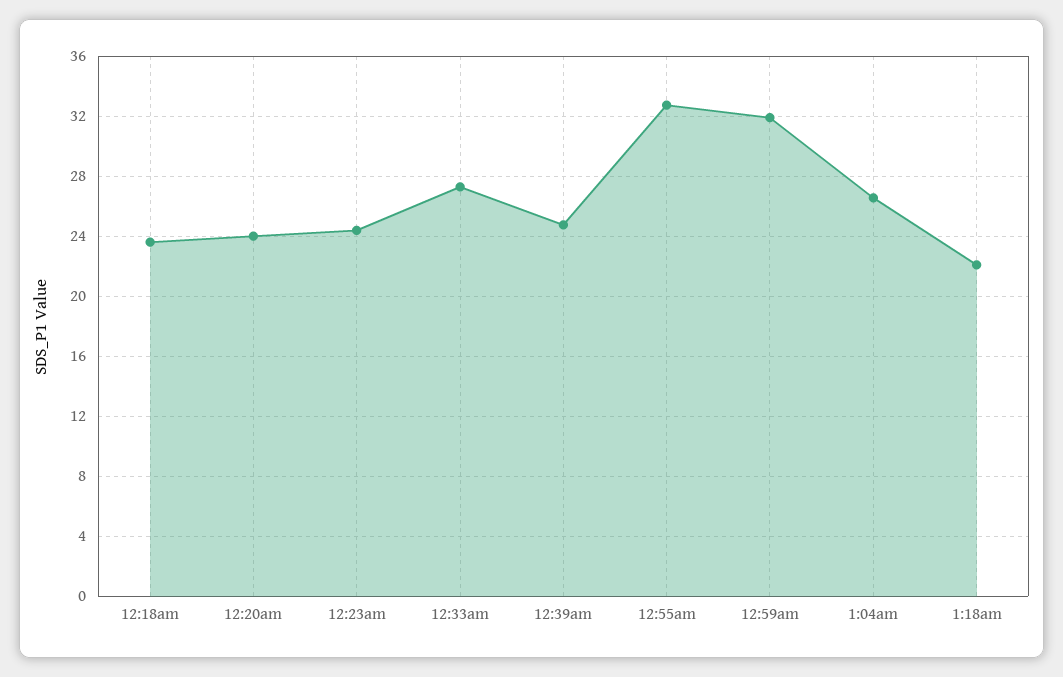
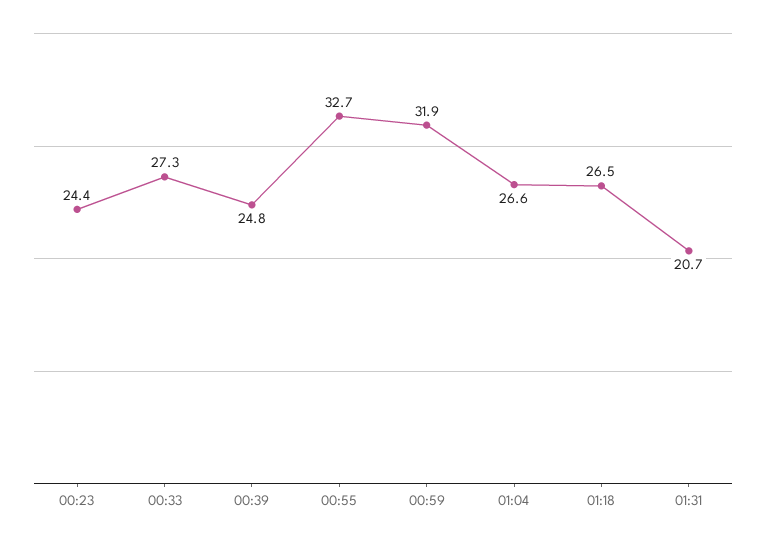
12:18am: 23.5 -> none
12:20am: 24 -> none
1:18am: 22 -> 26.5
01:31: none -> 20.7

